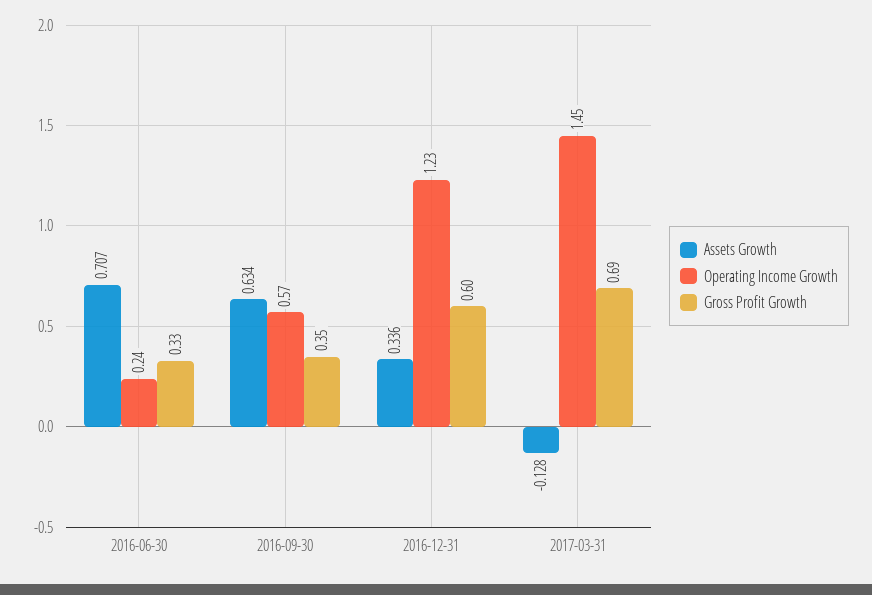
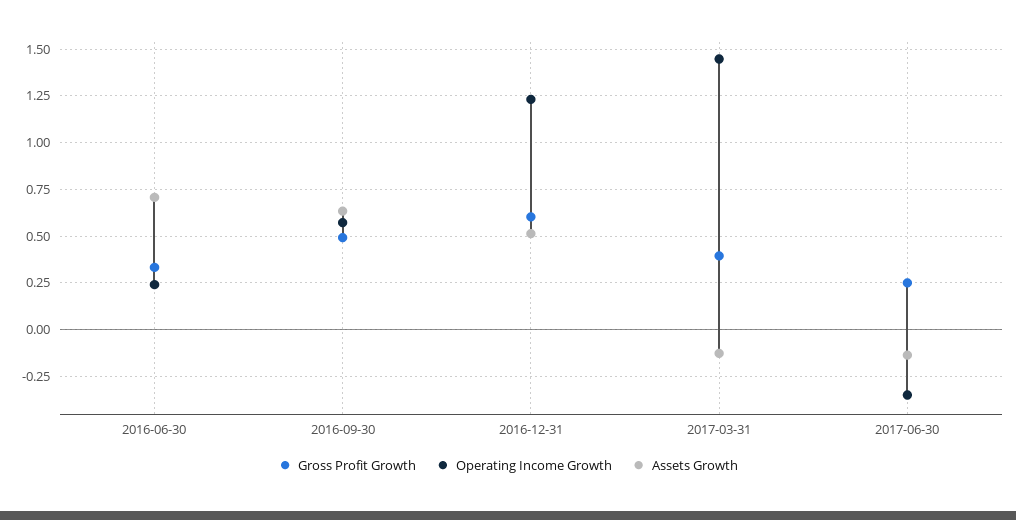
Gross Profit Growth, 2016-09-30: 0.35 -> 0.5
Assets Growth, 2016-12-31: 0.336 -> 0.5
Gross Profit Growth, 2017-03-31: 0.69 -> 0.4
Gross Profit Growth, 2017-06-30: none -> 0.25
Operating Income Growth, 2017-06-30: none -> -0.35
Assets Growth, 2017-06-30: none -> -0.15

